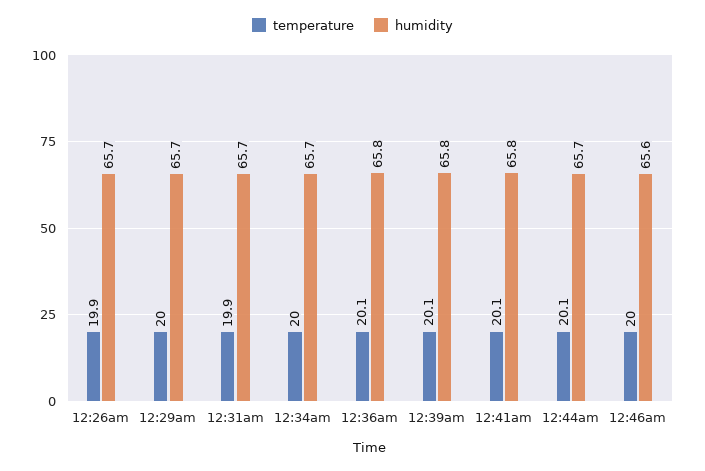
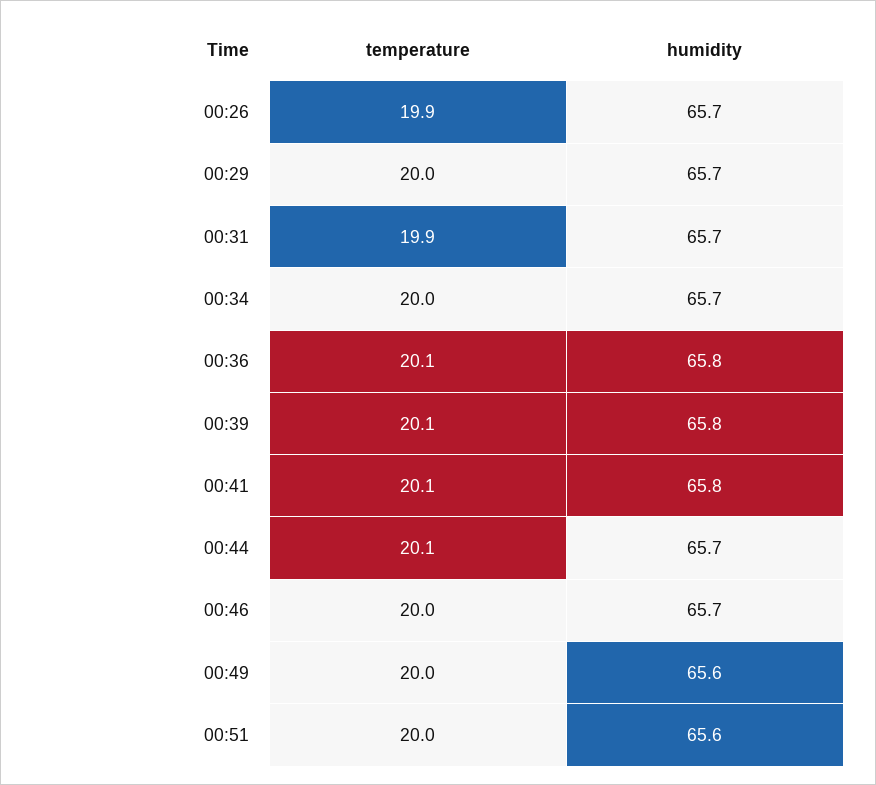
humidity, 12:46am: 65.6 -> 65.7
temperature, 00:49: none -> 20
humidity, 00:49: none -> 65.6
temperature, 00:51: none -> 20
humidity, 00:51: none -> 65.6

